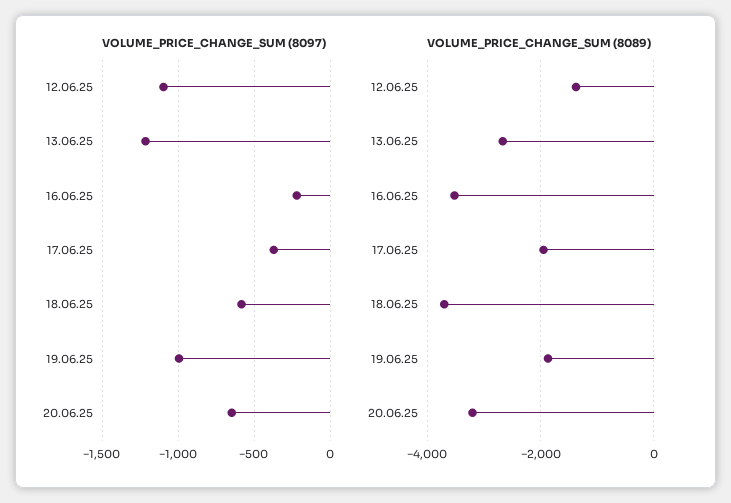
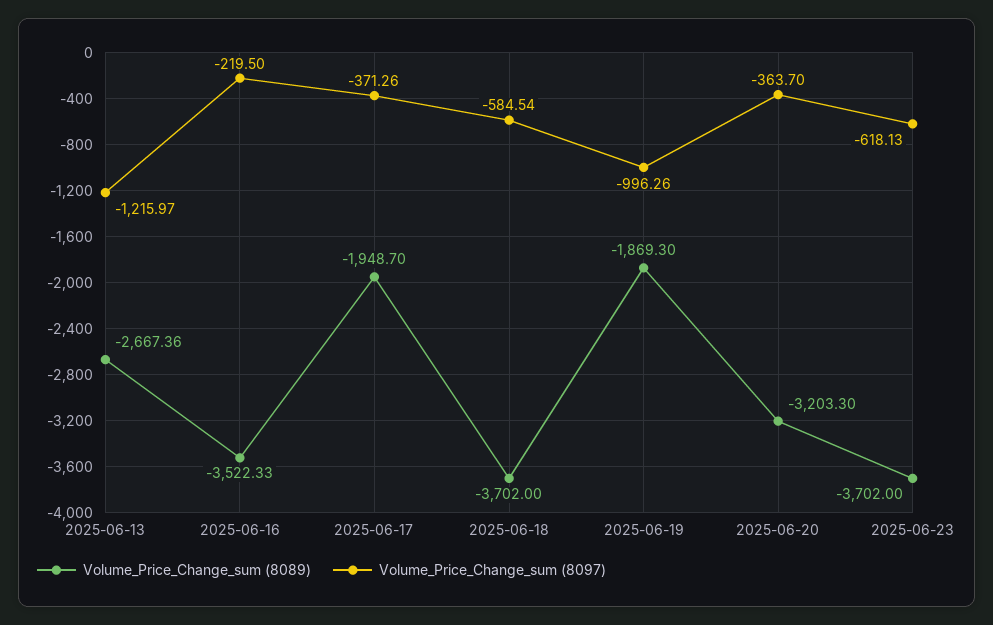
VOLUME_PRICE_CHANGE_SUM (8097), 12.06.25: -1100 -> none
VOLUME_PRICE_CHANGE_SUM (8097), 20.06.25: -650 -> -363.7
VOLUME_PRICE_CHANGE_SUM (8089), 12.06.25: -1400 -> none
VOLUME_PRICE_CHANGE_SUM (8089), 2025-06-23: none -> -3702
VOLUME_PRICE_CHANGE_SUM (8097), 2025-06-23: none -> -618.13

